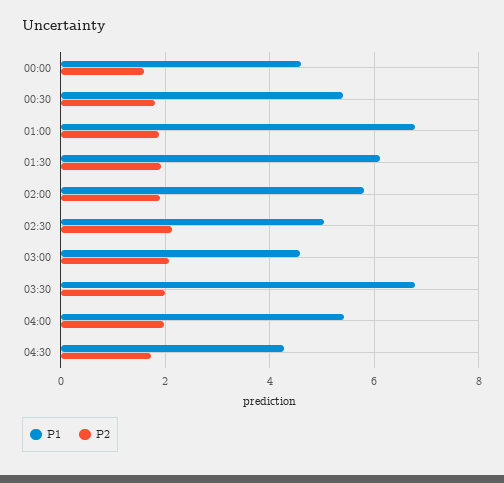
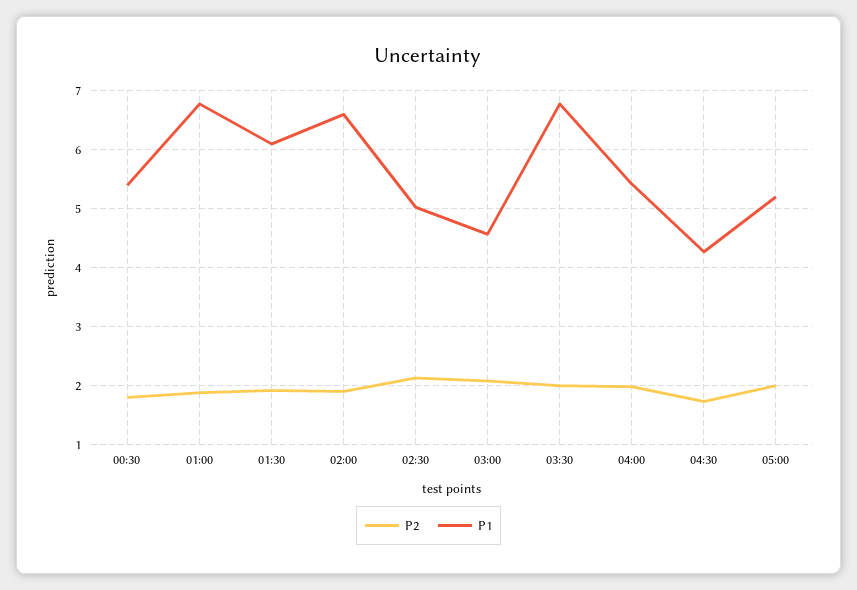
P1, 00:00: 4.6 -> none
P2, 00:00: 1.6 -> none
P1, 02:00: 5.8 -> 6.6
P2, 05:00: none -> 2
P1, 05:00: none -> 5.2

